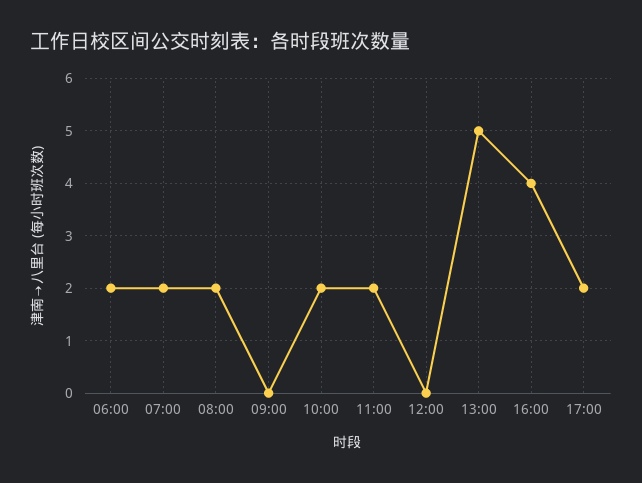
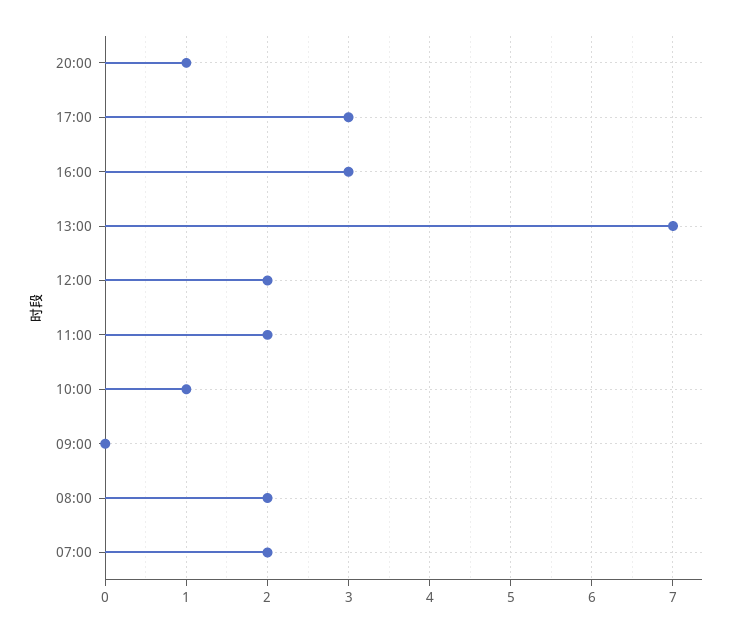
06:00: 2 -> none
10:00: 2 -> 1
12:00: 0 -> 2
13:00: 5 -> 7
16:00: 4 -> 3
17:00: 2 -> 3
20:00: none -> 1

